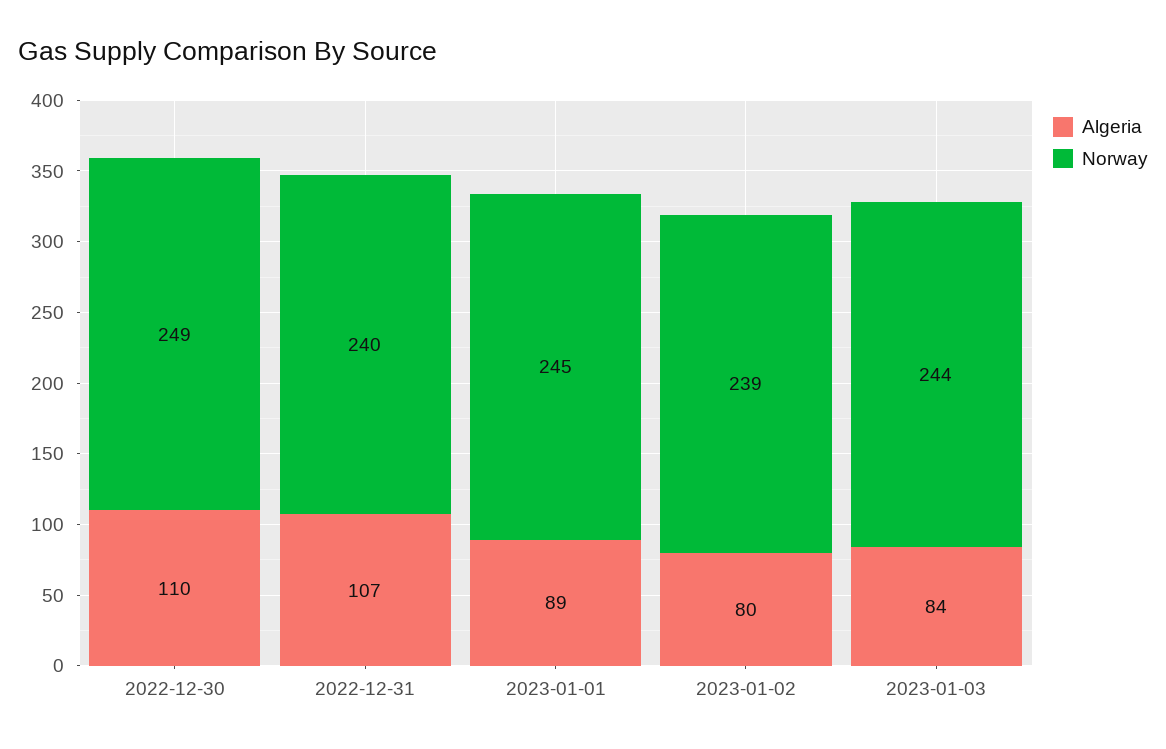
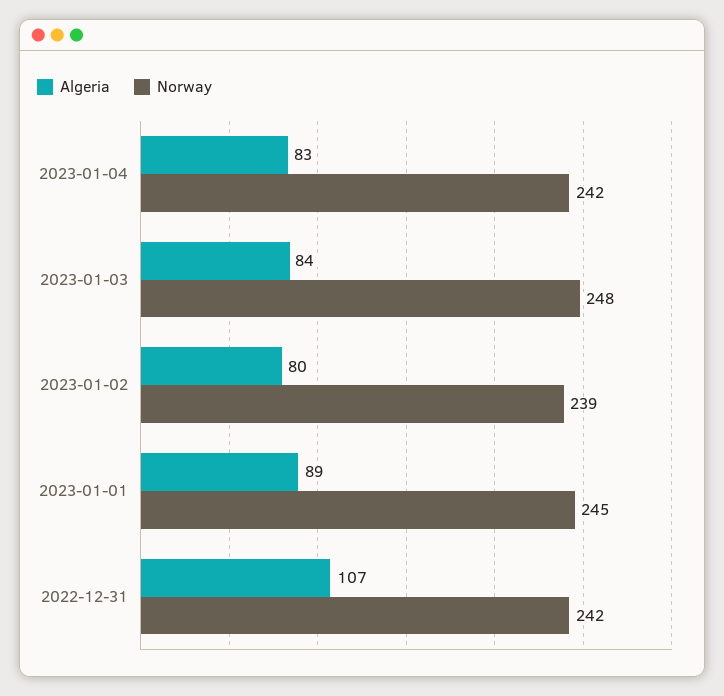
Algeria, 2022-12-30: 110 -> none
Norway, 2022-12-30: 249 -> none
Norway, 2022-12-31: 240 -> 242
Norway, 2023-01-03: 244 -> 248
Algeria, 2023-01-04: none -> 83
Norway, 2023-01-04: none -> 242

